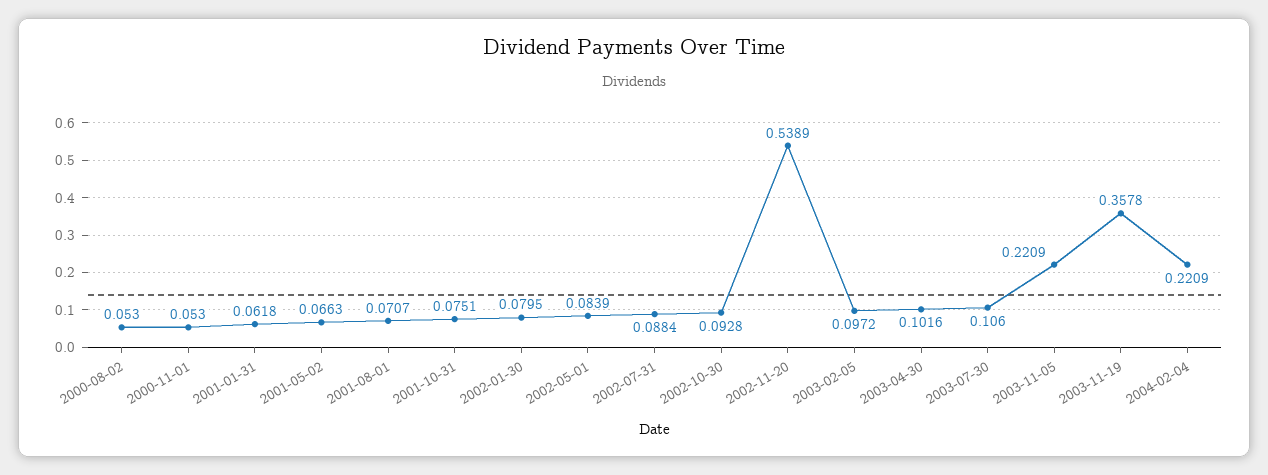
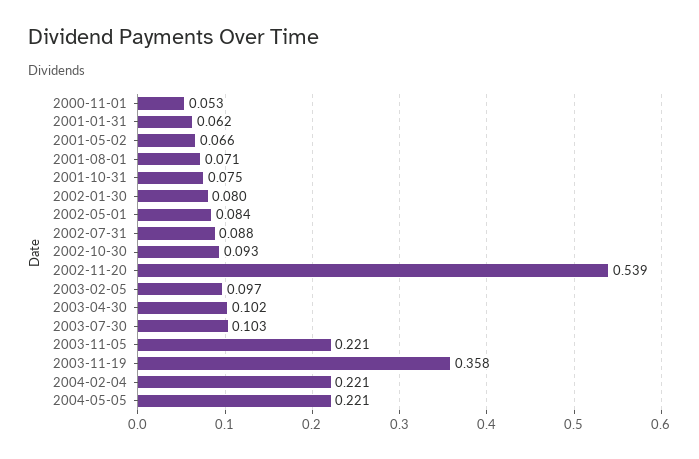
2000-08-02: 0.053 -> none
2003-07-30: 0.106 -> 0.103
2004-05-05: none -> 0.221

